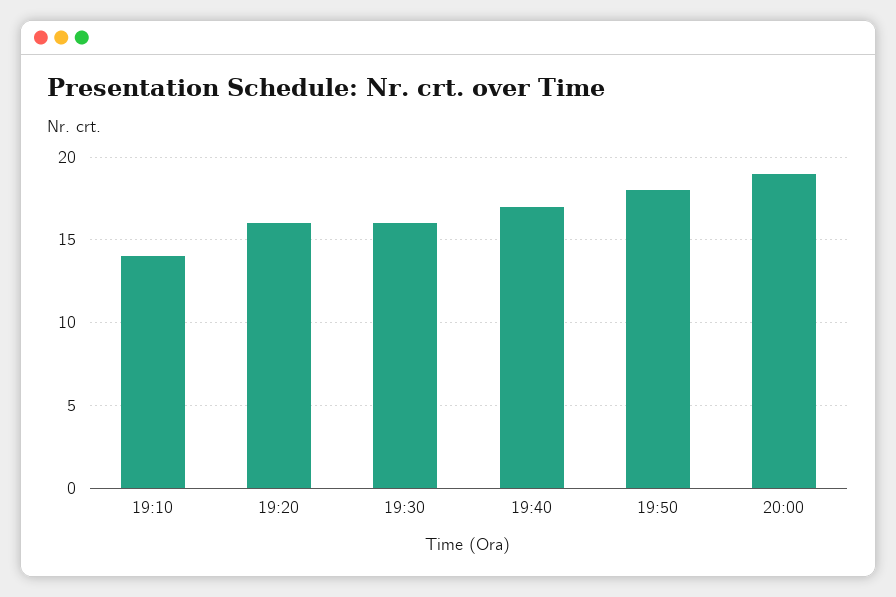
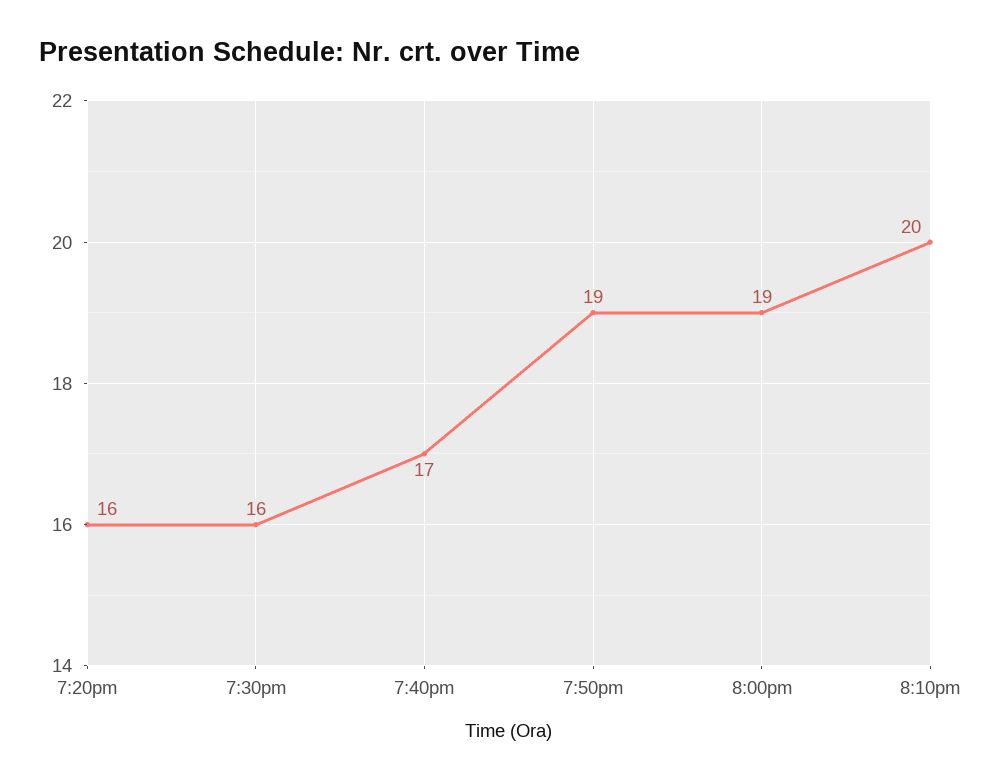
19:10: 14 -> none
19:50: 18 -> 19
8:10pm: none -> 20

